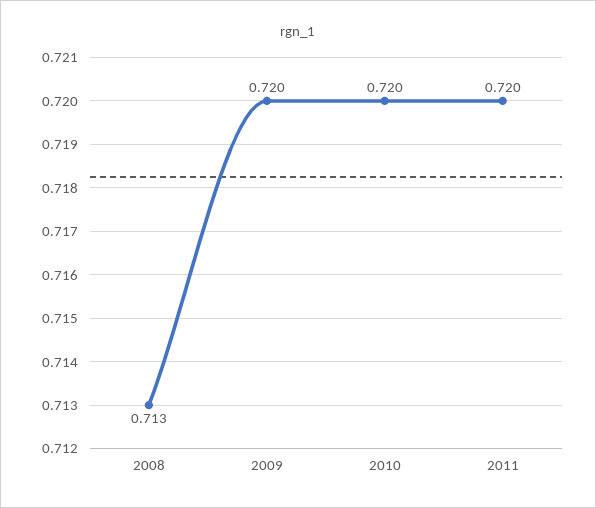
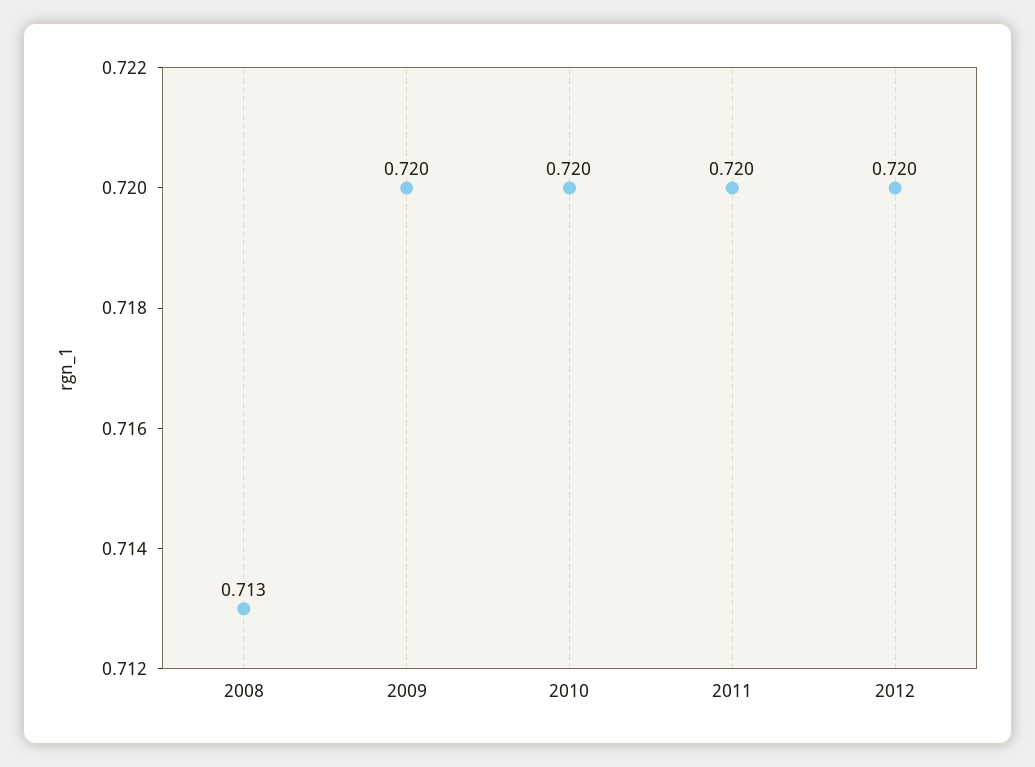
2012: none -> 0.72

